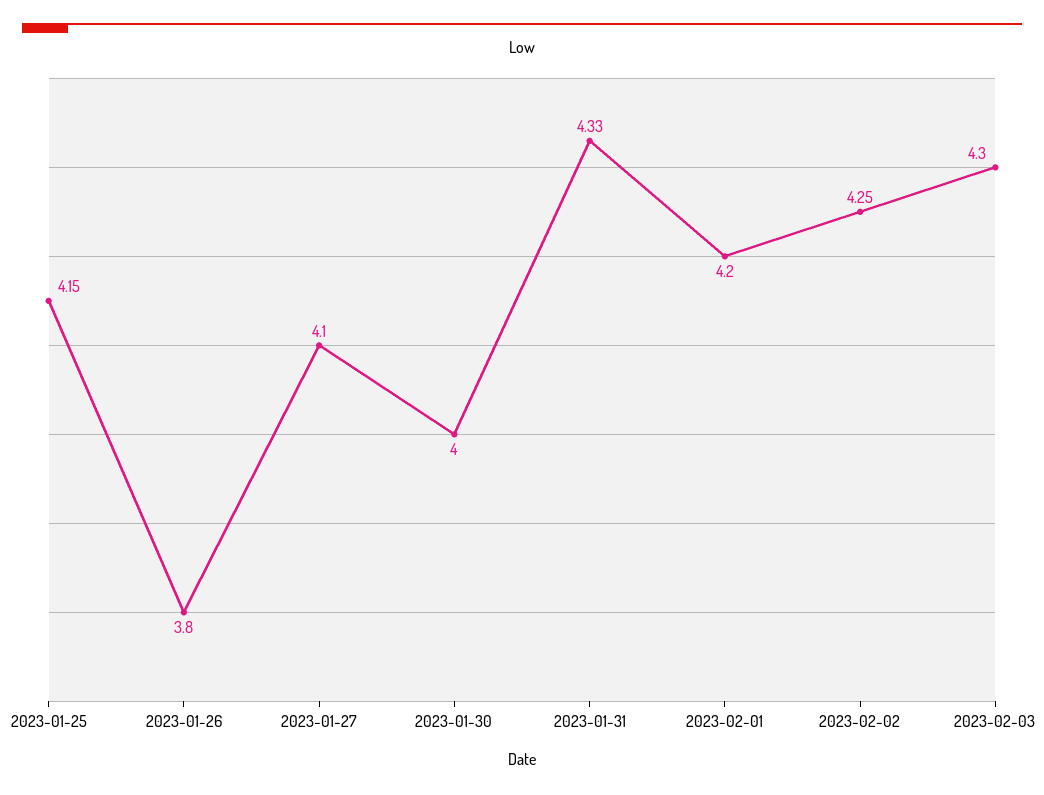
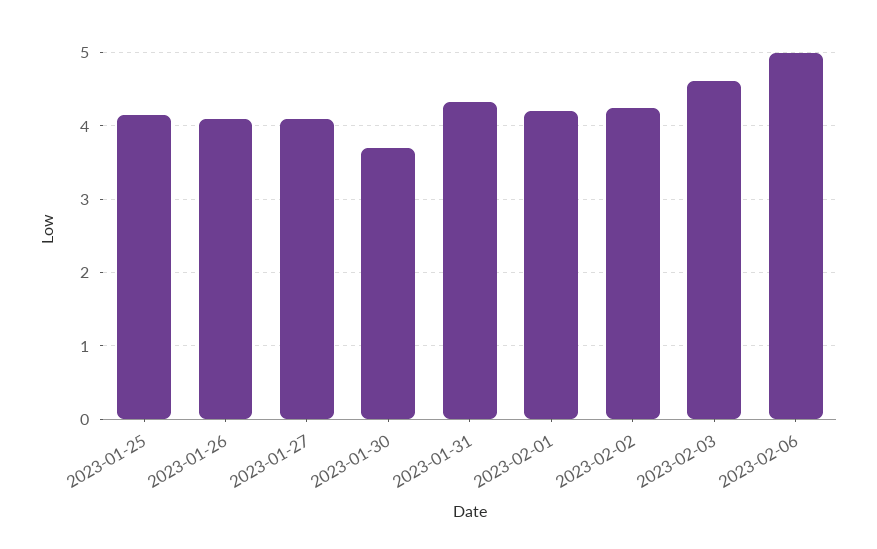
2023-01-26: 3.8 -> 4.1
2023-01-30: 4 -> 3.7
2023-02-03: 4.3 -> 4.6
2023-02-06: none -> 5

